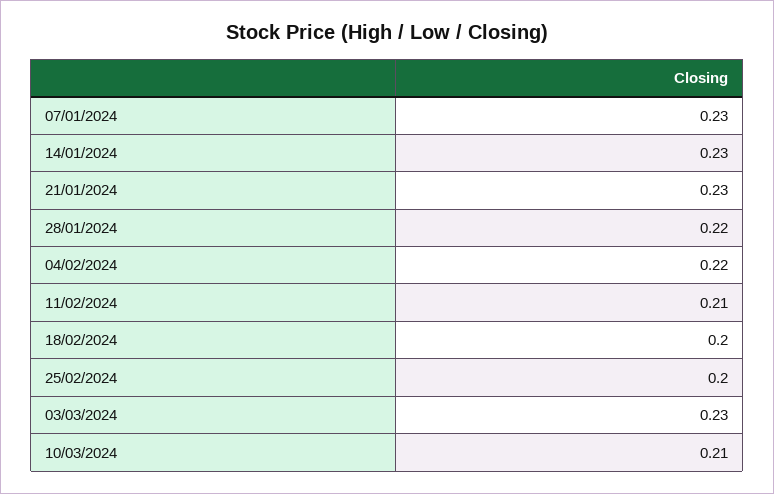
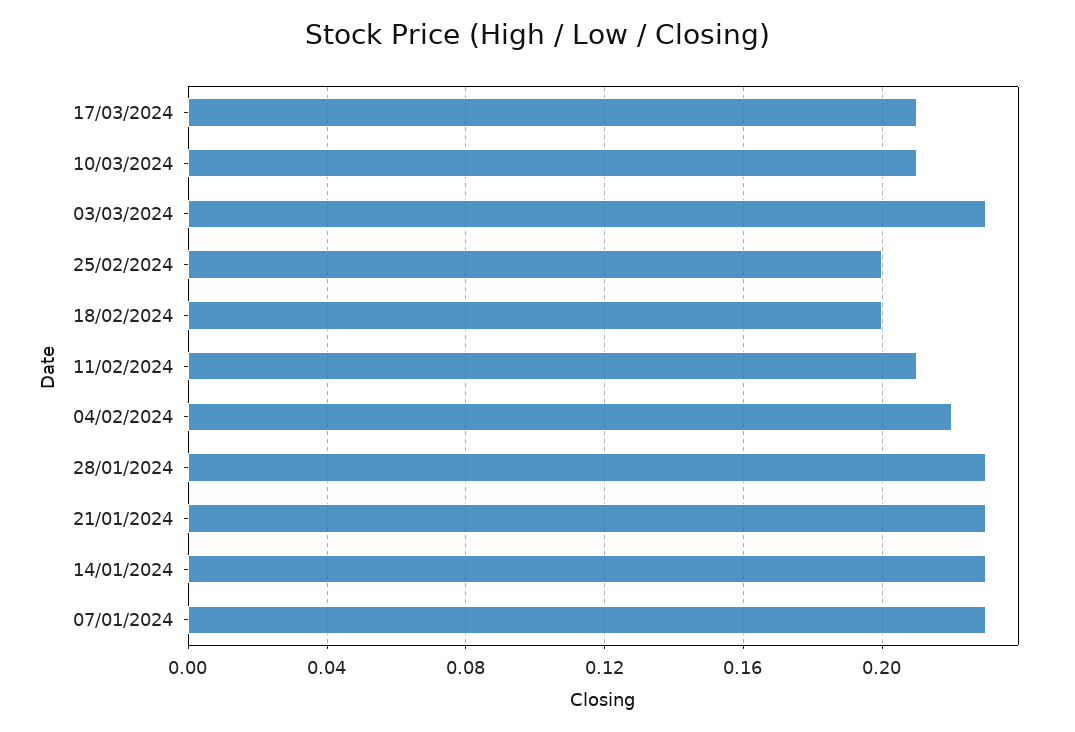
28/01/2024: 0.22 -> 0.23
17/03/2024: none -> 0.21

